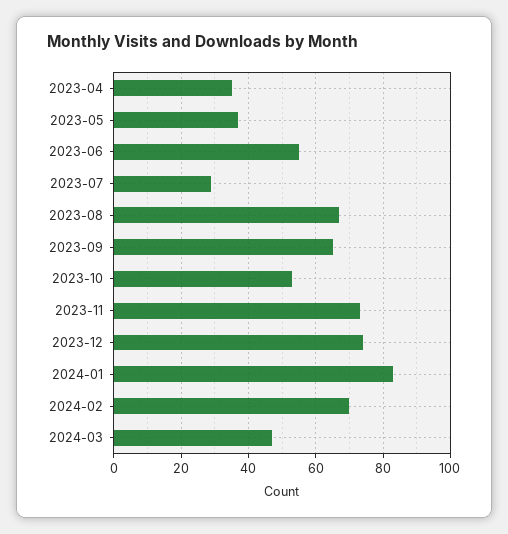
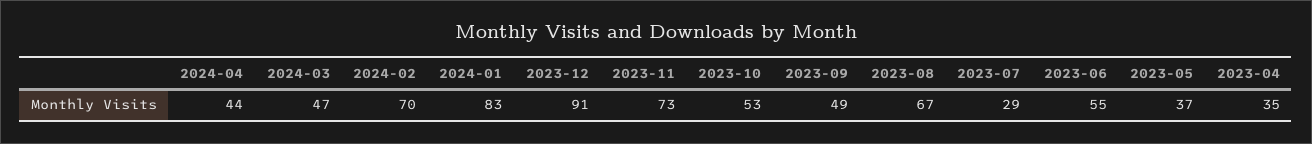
2023-09: 65 -> 49
2023-12: 75 -> 91
2024-04: none -> 44

